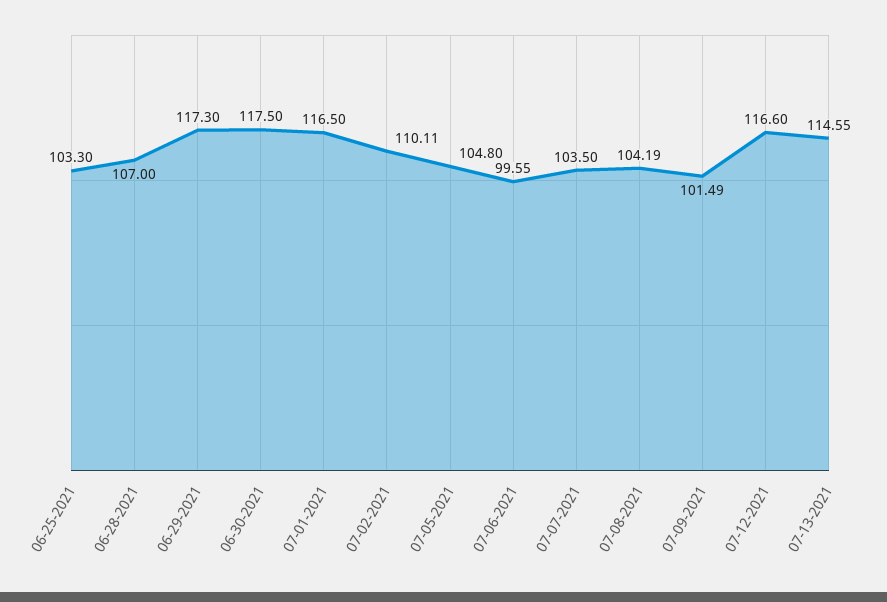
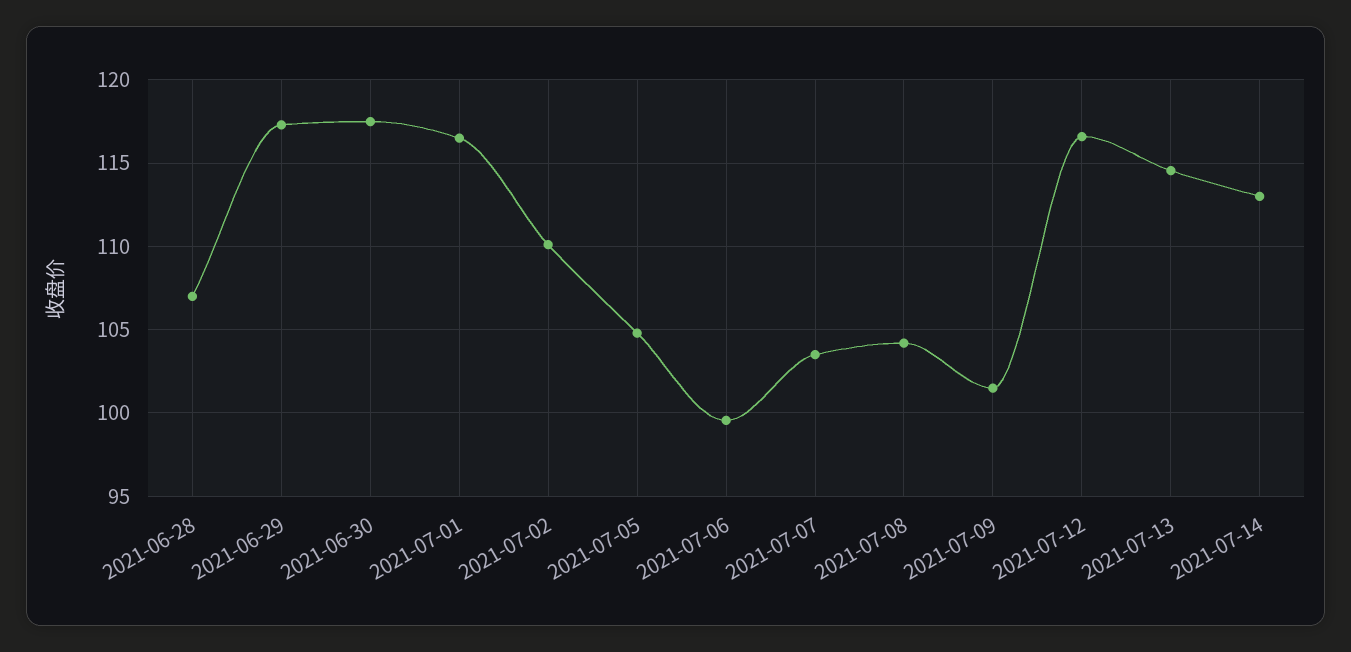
06-25-2021: 103.3 -> none
2021-07-14: none -> 113

